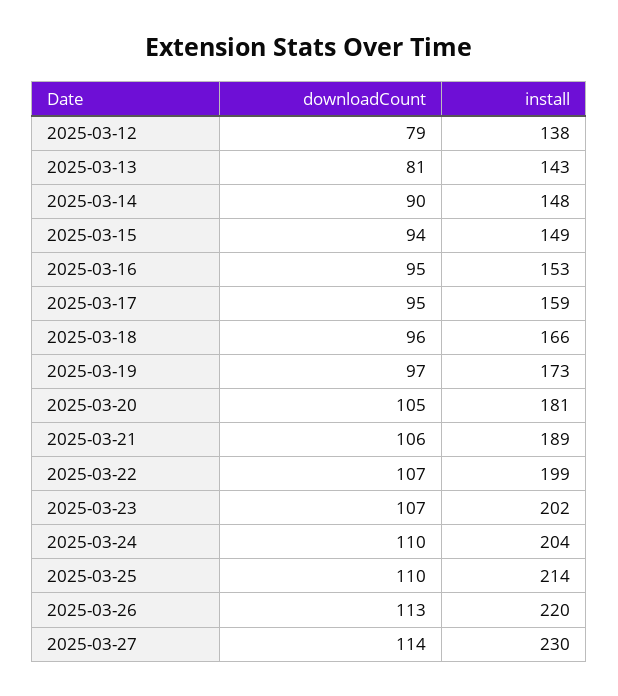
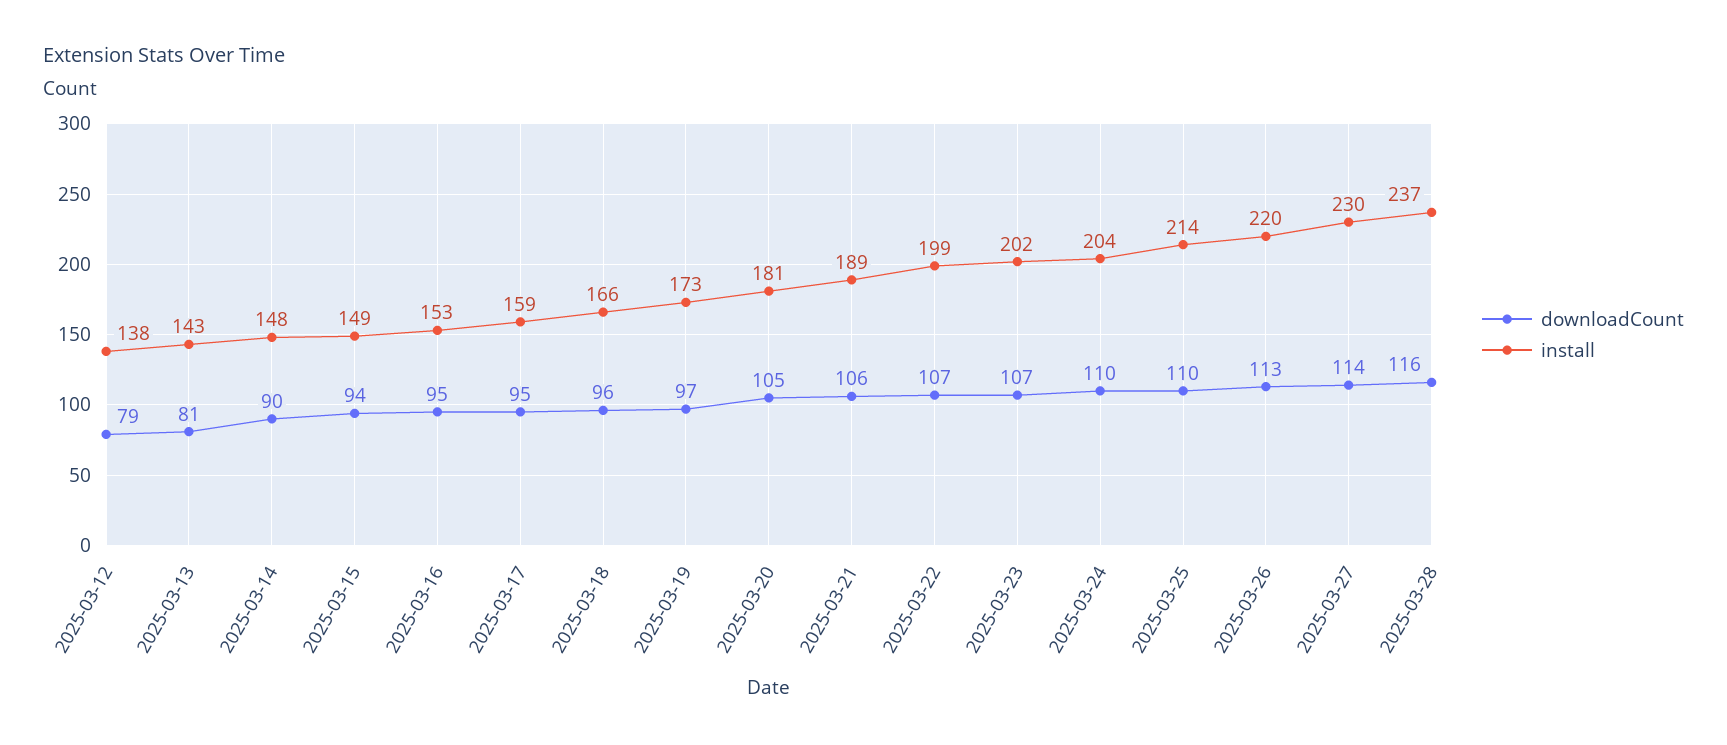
downloadCount, 2025-03-28: none -> 116
install, 2025-03-28: none -> 237

